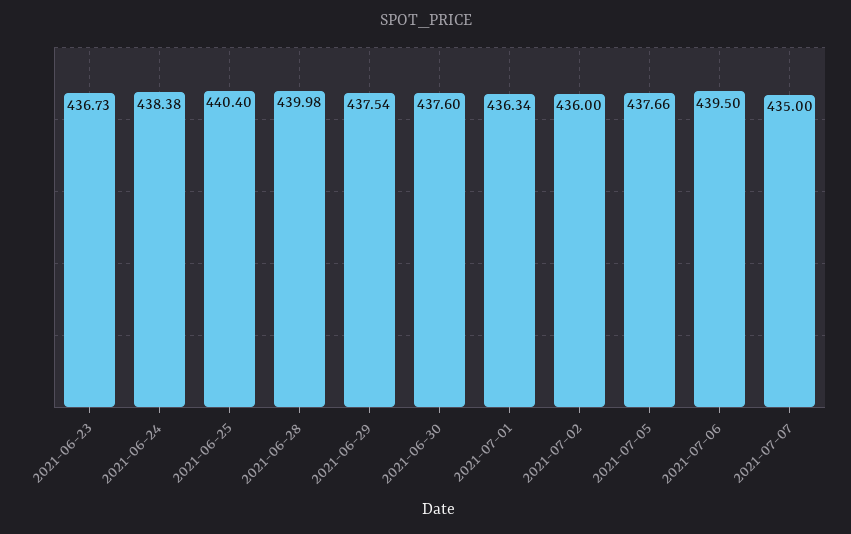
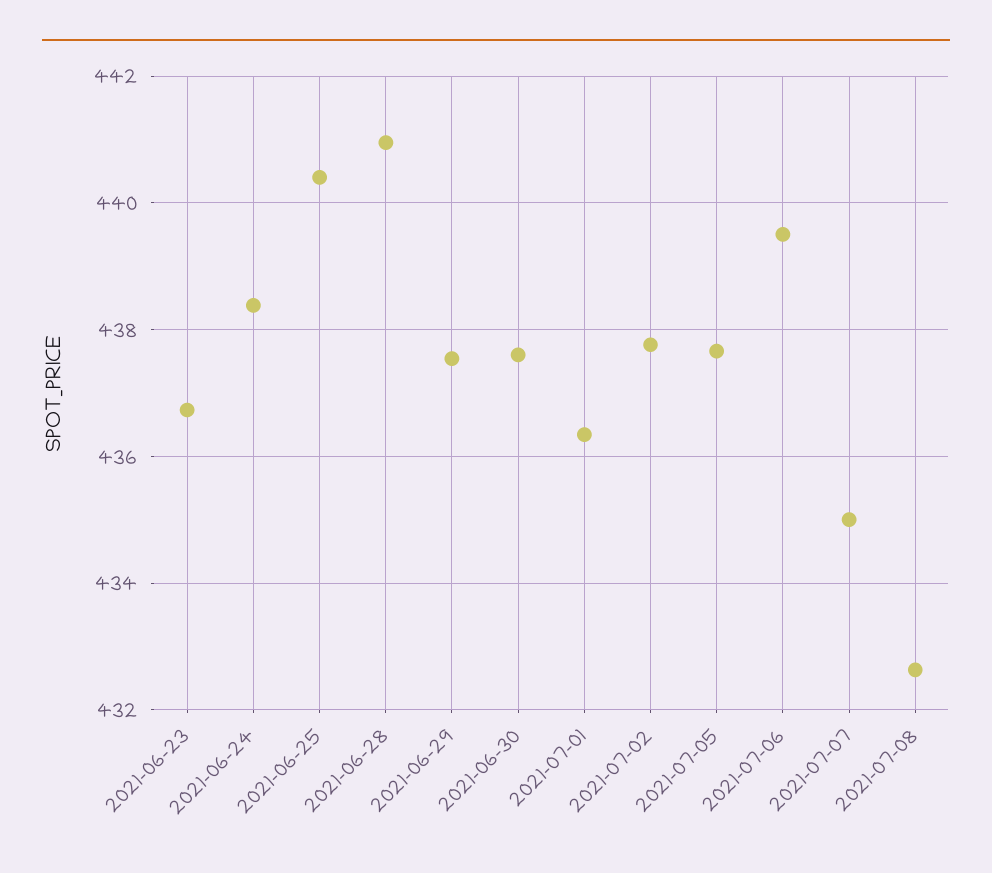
2021-06-28: 439.98 -> 441
2021-07-02: 436 -> 437.8
2021-07-08: none -> 432.6

